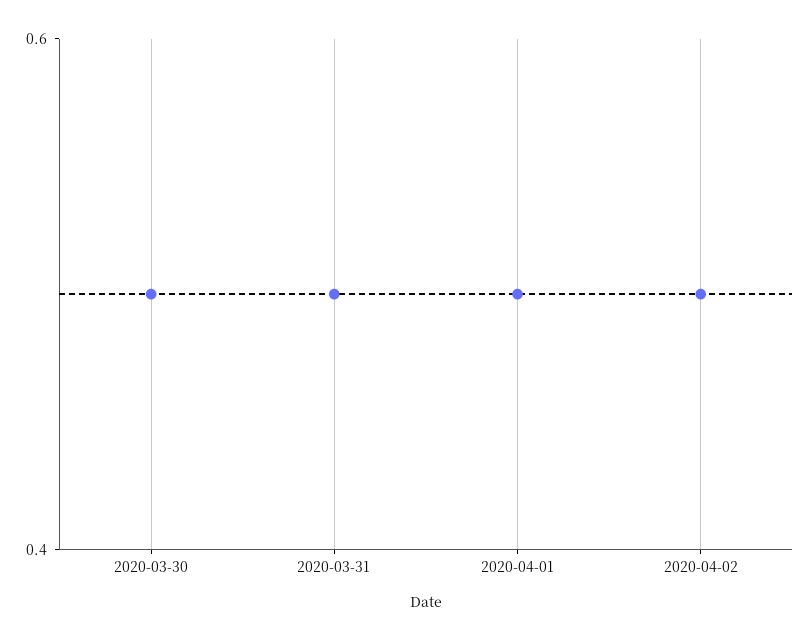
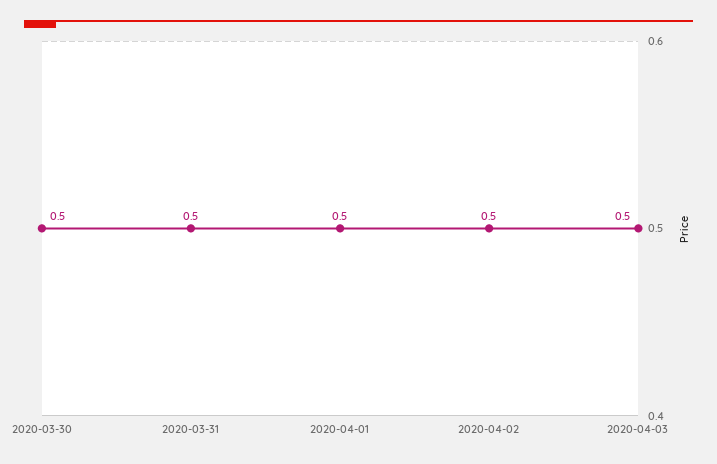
2020-04-03: none -> 0.5

